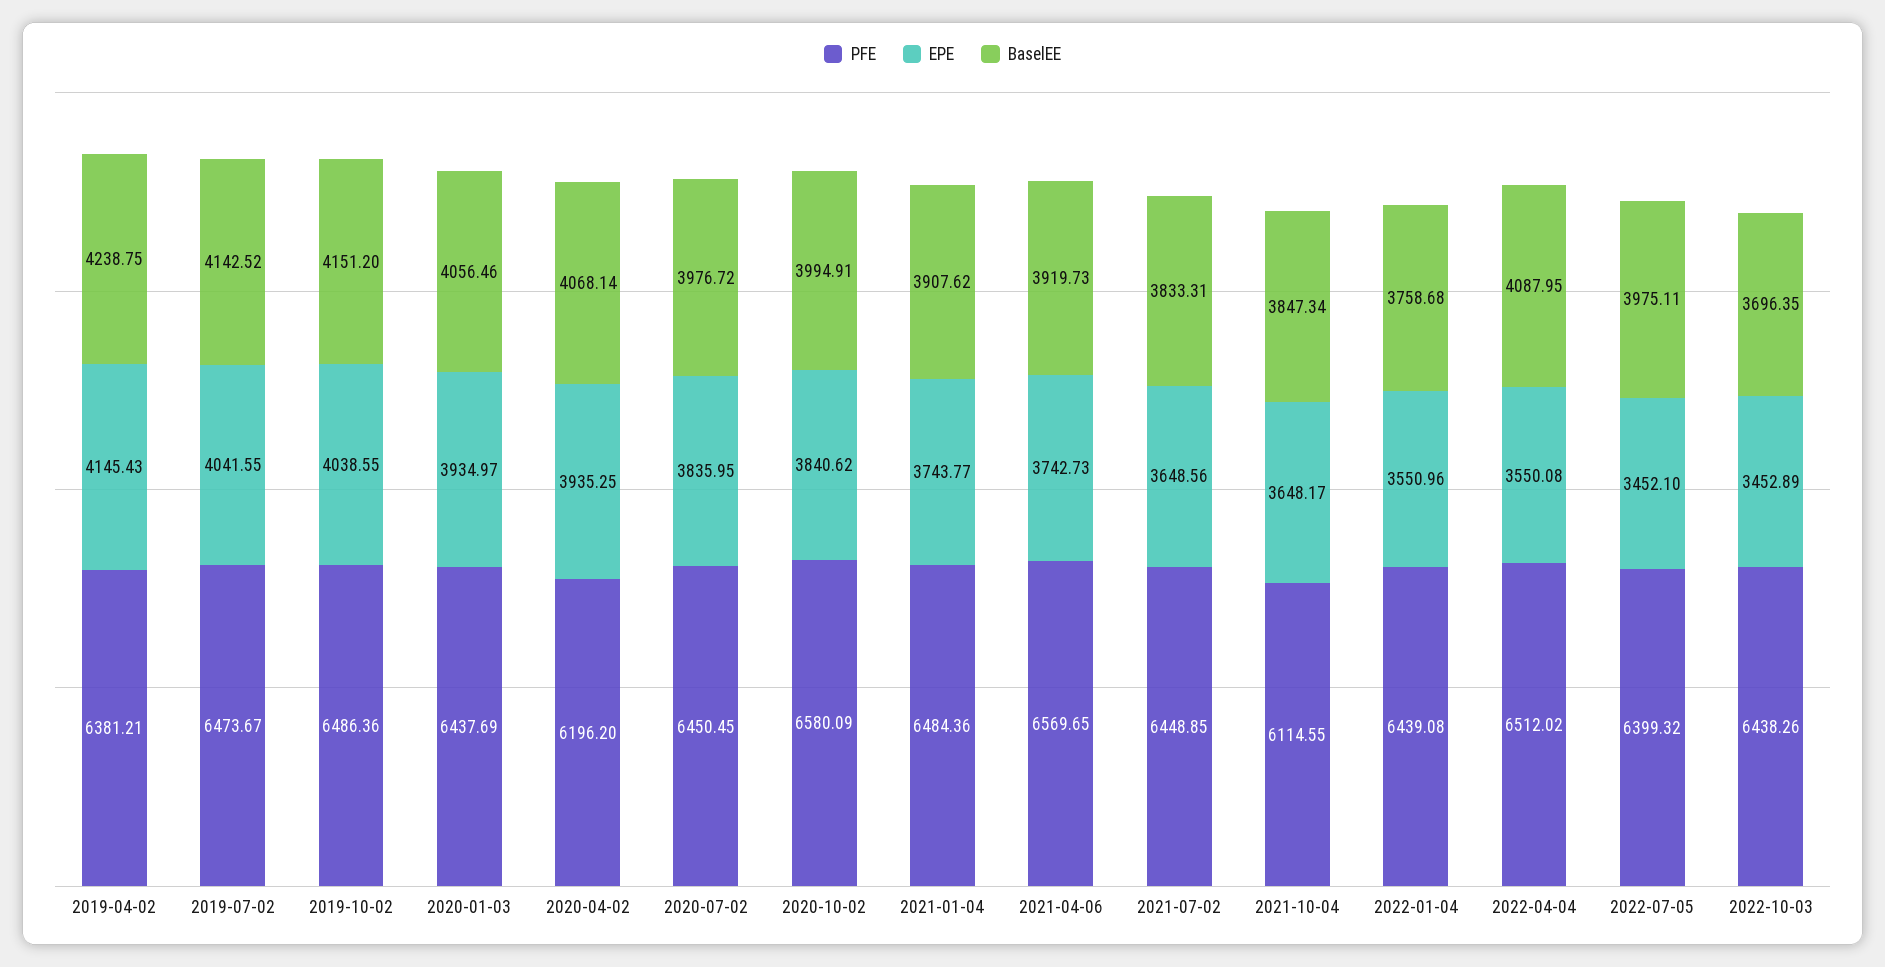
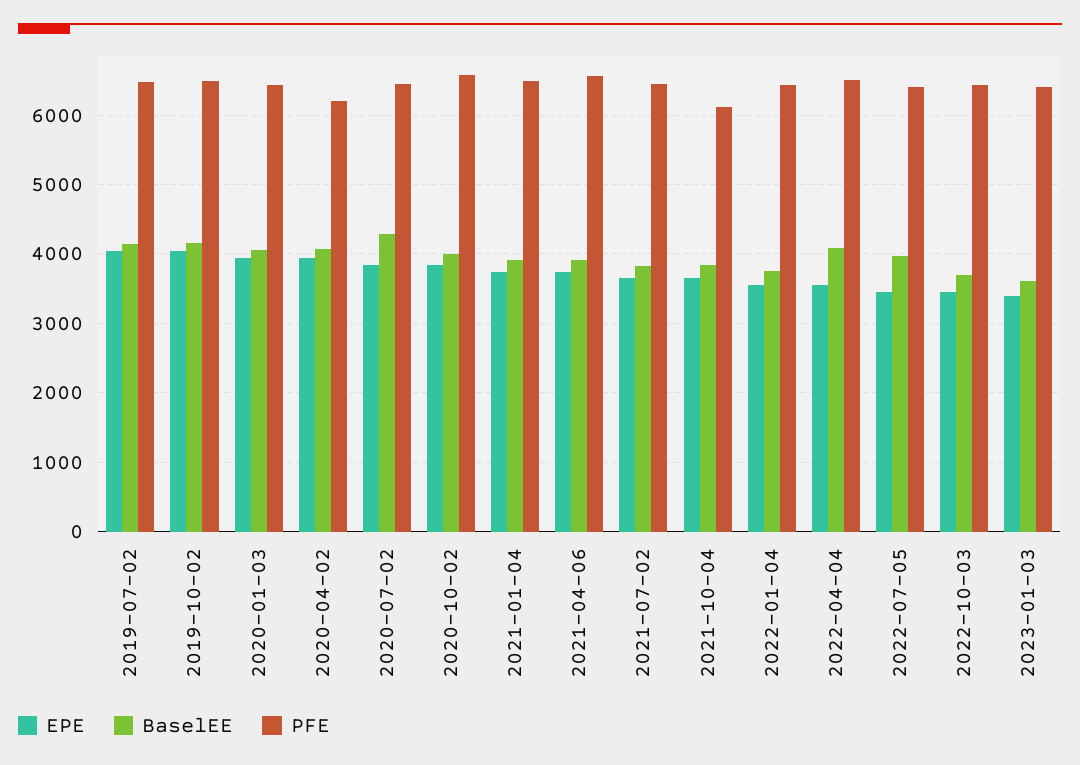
PFE, 2019-04-02: 6381.21 -> none
EPE, 2019-04-02: 4145.43 -> none
BaselEE, 2019-04-02: 4238.75 -> none
BaselEE, 2020-07-02: 3976.72 -> 4300
EPE, 2023-01-03: none -> 3400
BaselEE, 2023-01-03: none -> 3600
PFE, 2023-01-03: none -> 6400

